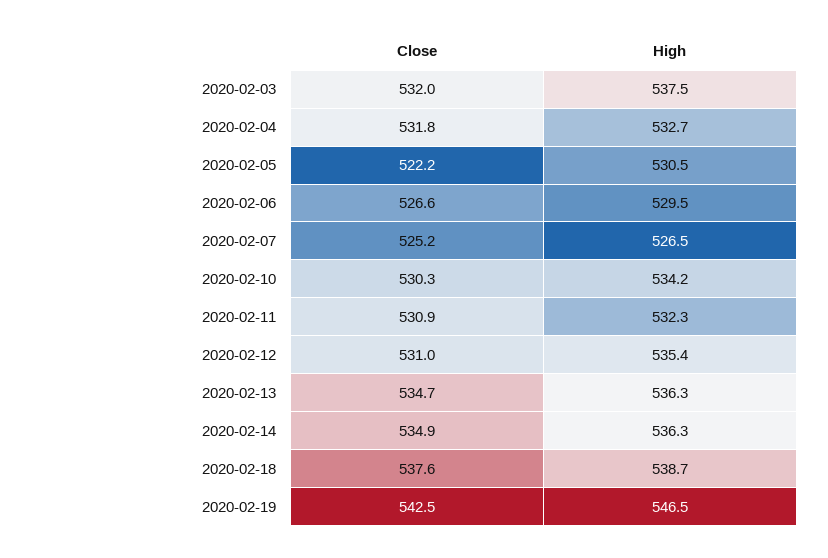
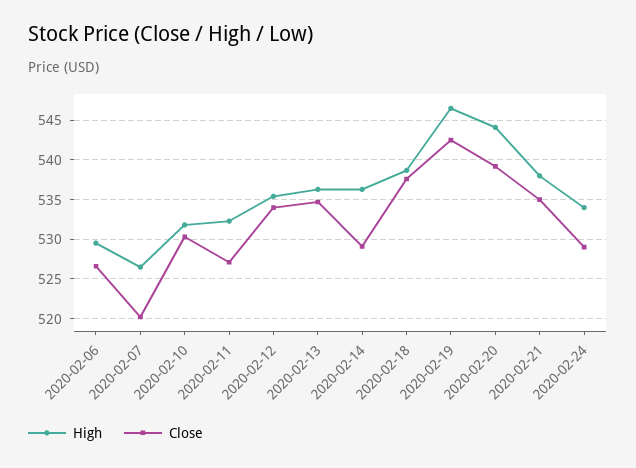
Close, 2020-02-03: 532 -> none
High, 2020-02-03: 537.5 -> none
Close, 2020-02-04: 531.8 -> none
High, 2020-02-04: 532.7 -> none
Close, 2020-02-05: 522.2 -> none
High, 2020-02-05: 530.5 -> none
Close, 2020-02-07: 525.2 -> 520
High, 2020-02-10: 534.2 -> 532
Close, 2020-02-11: 530.9 -> 527
Close, 2020-02-12: 531 -> 534
Close, 2020-02-14: 534.9 -> 529
High, 2020-02-20: none -> 544
Close, 2020-02-20: none -> 539
High, 2020-02-21: none -> 538
Close, 2020-02-21: none -> 535
High, 2020-02-24: none -> 534
Close, 2020-02-24: none -> 529

